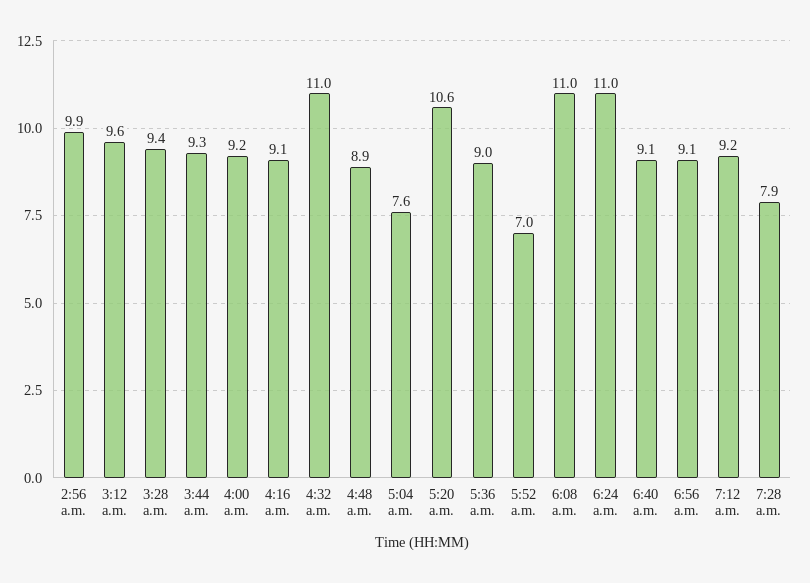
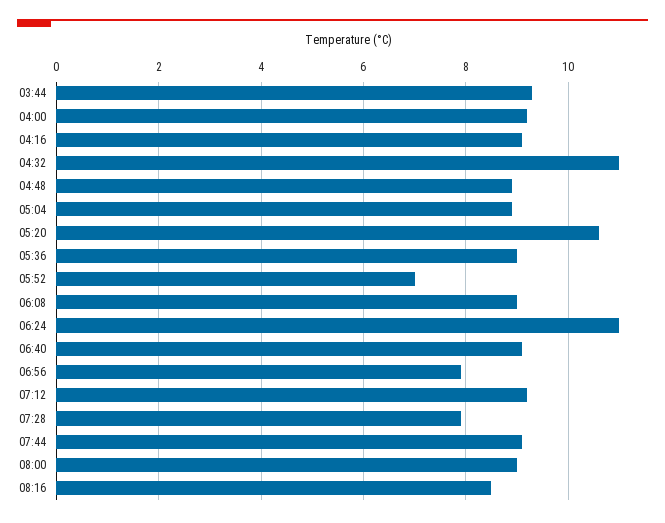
2:56 a.m.: 9.9 -> none
3:12 a.m.: 9.6 -> none
3:28 a.m.: 9.4 -> none
5:04 a.m.: 7.6 -> 9
6:08 a.m.: 11 -> 9
6:56 a.m.: 9.1 -> 8
07:44: none -> 9
08:00: none -> 9
08:16: none -> 8.5

